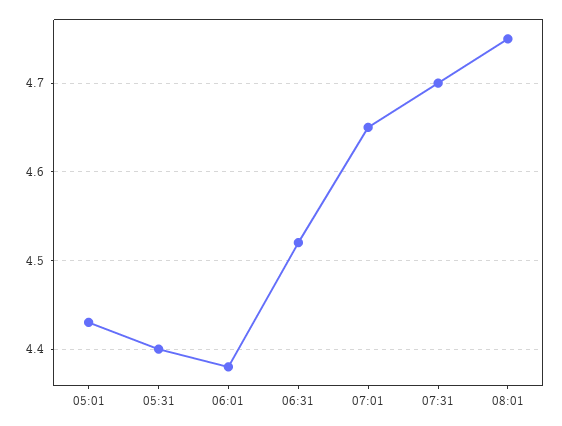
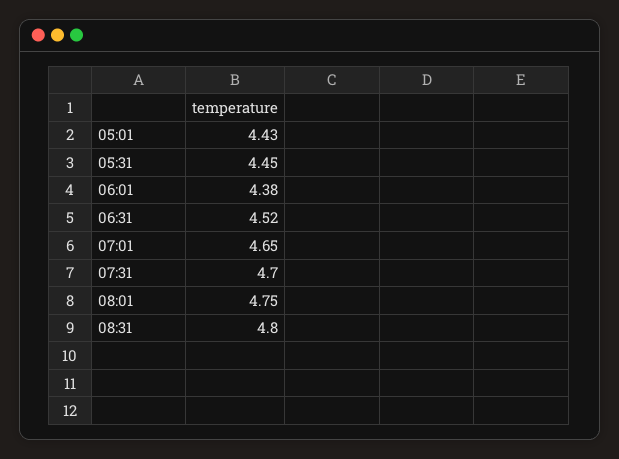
05:31: 4.4 -> 4.45
08:31: none -> 4.8

